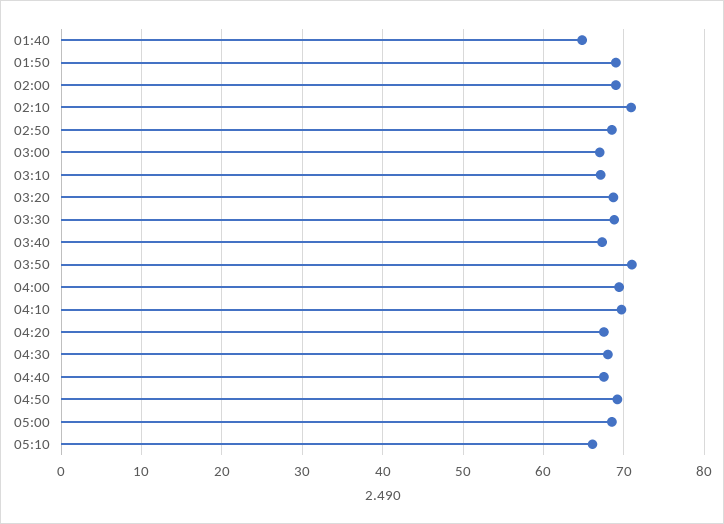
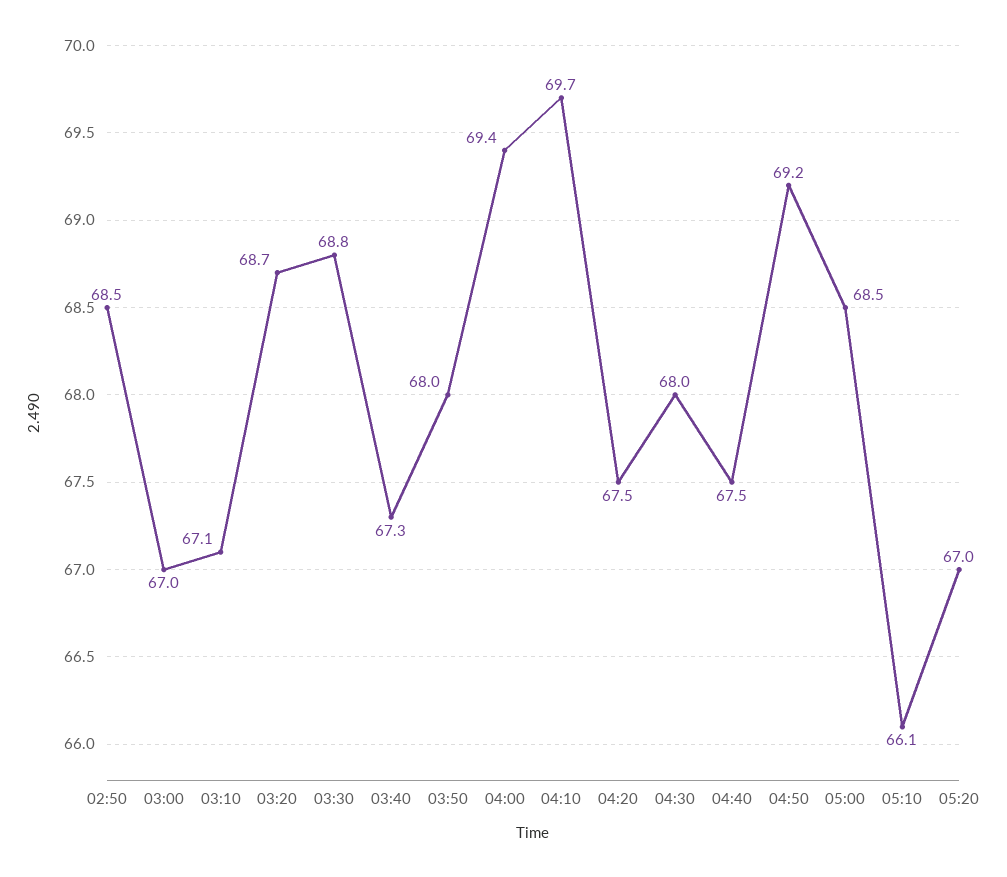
01:40: 65 -> none
01:50: 69 -> none
02:00: 69 -> none
02:10: 71 -> none
03:50: 71 -> 68
05:20: none -> 67

